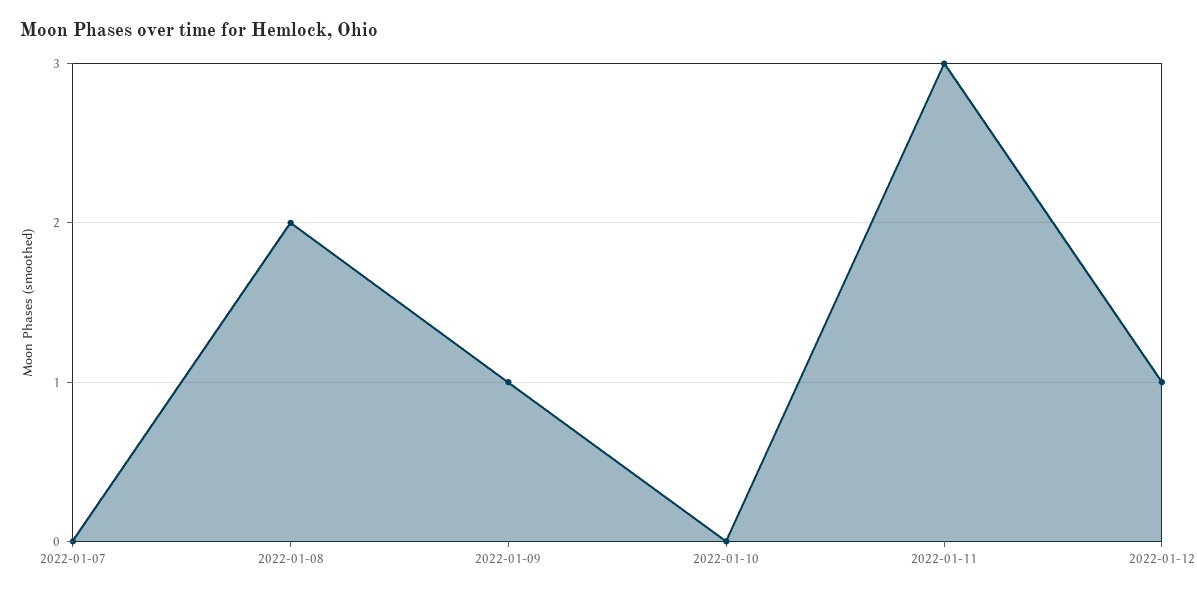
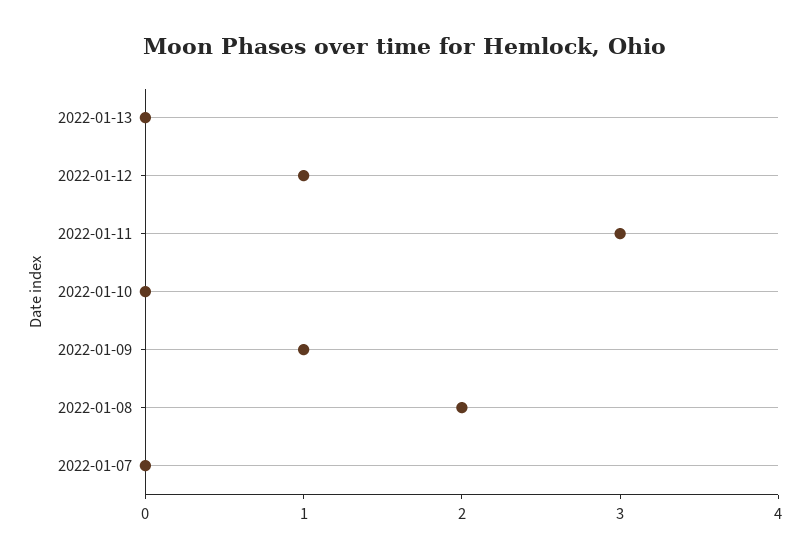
2022-01-13: none -> 0

